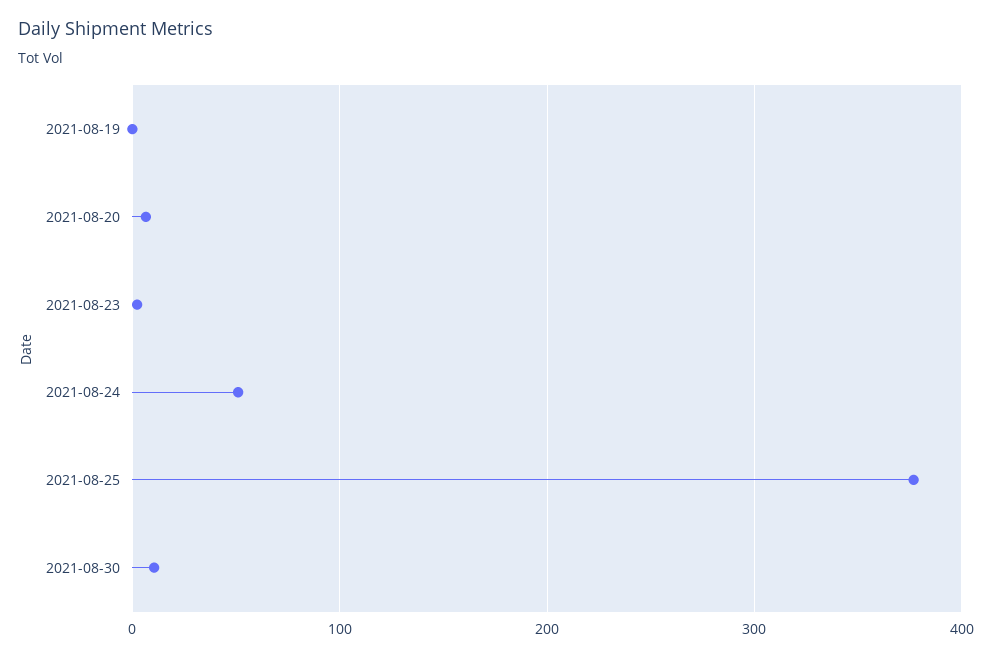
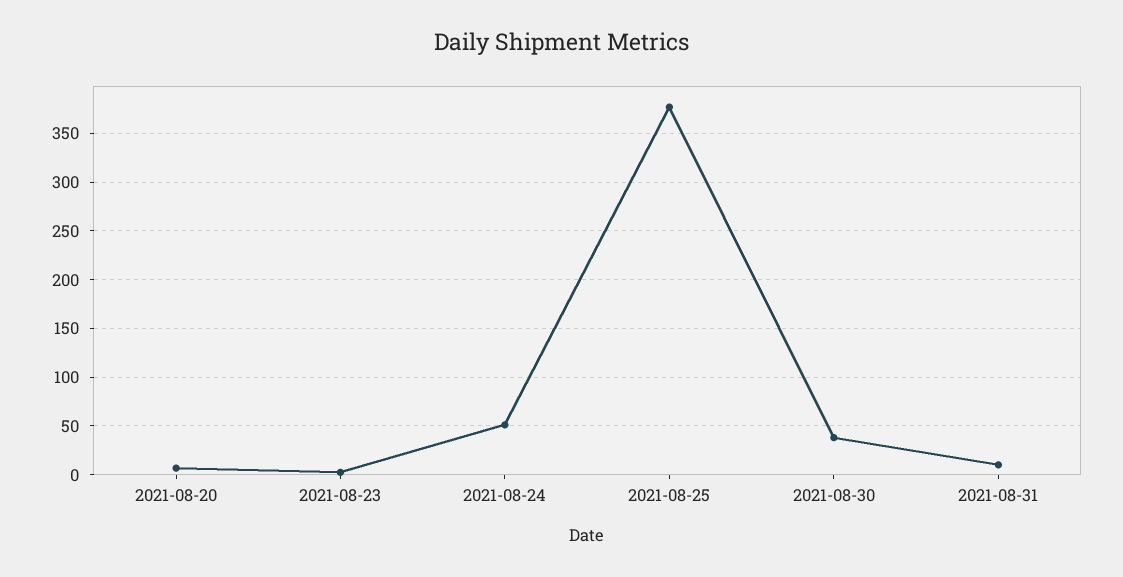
2021-08-19: 0 -> none
2021-08-30: 10 -> 40
2021-08-31: none -> 10

